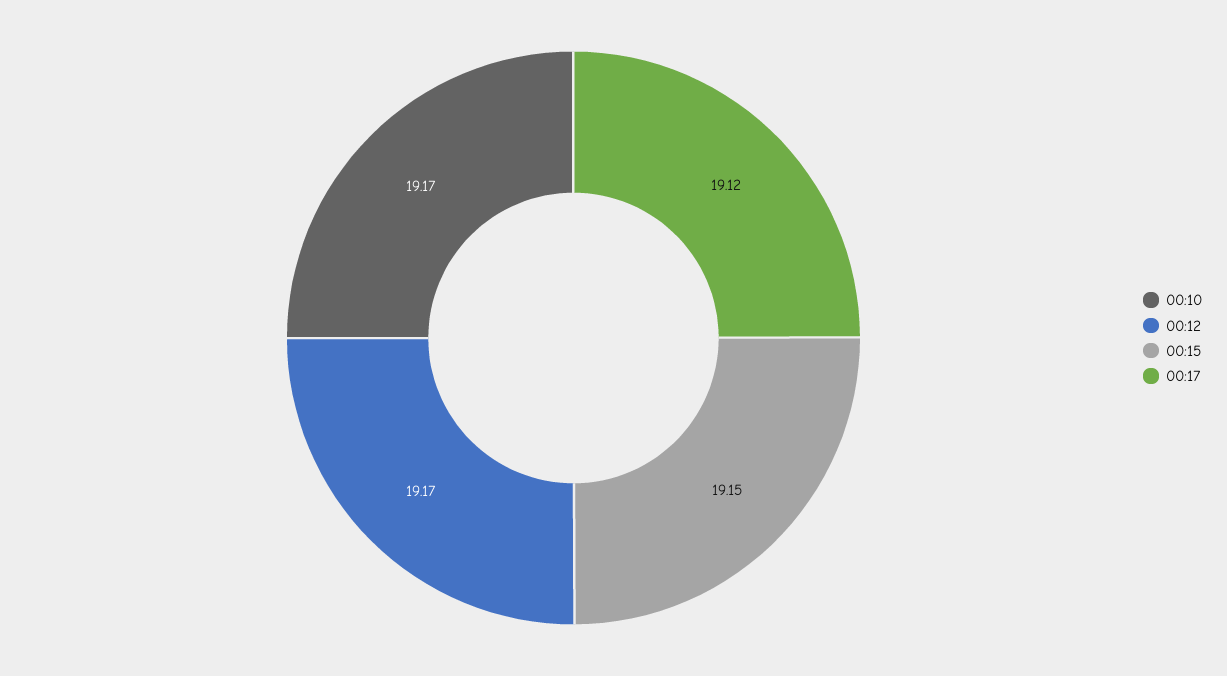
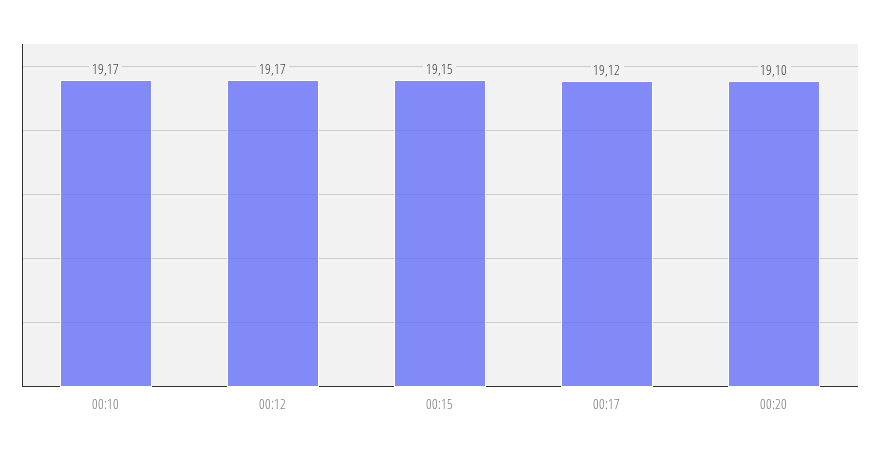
00:20: none -> 19.1

